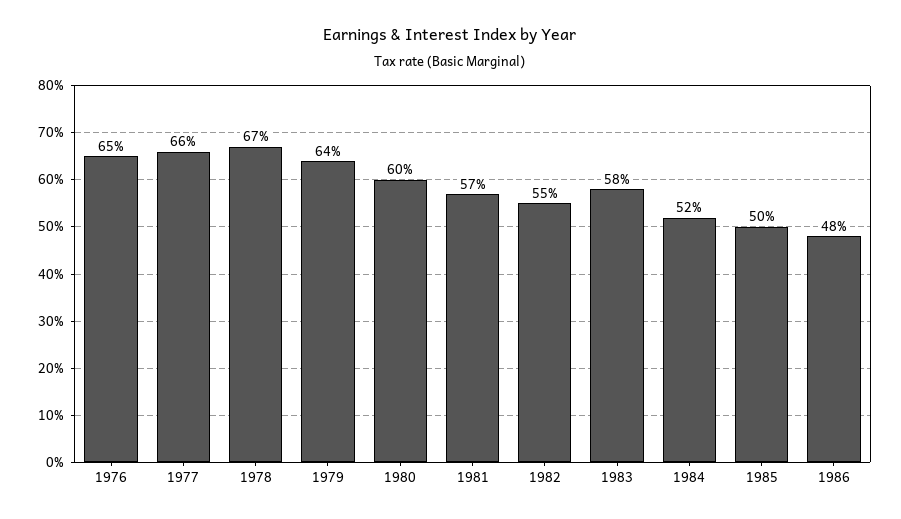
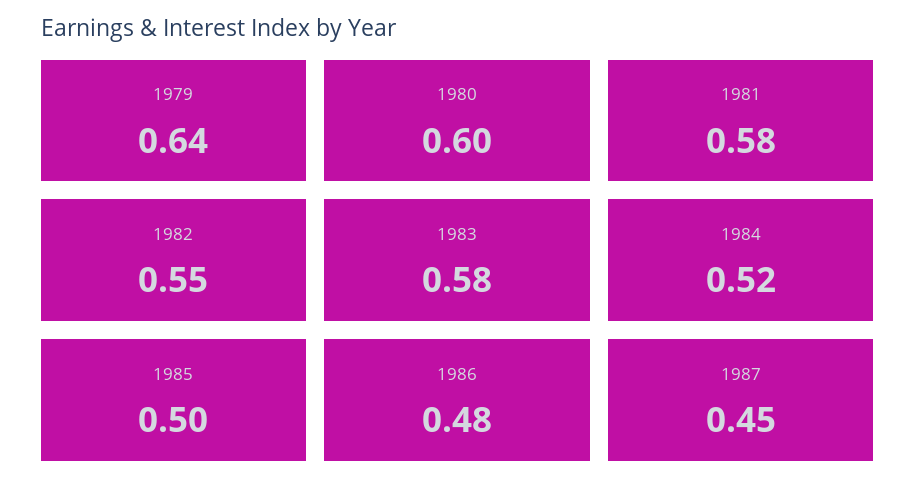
1976: 0.65 -> none
1977: 0.66 -> none
1978: 0.67 -> none
1981: 0.57 -> 0.58
1987: none -> 0.45

